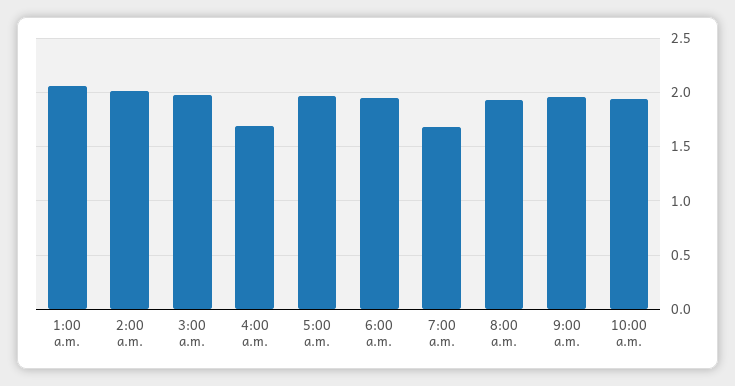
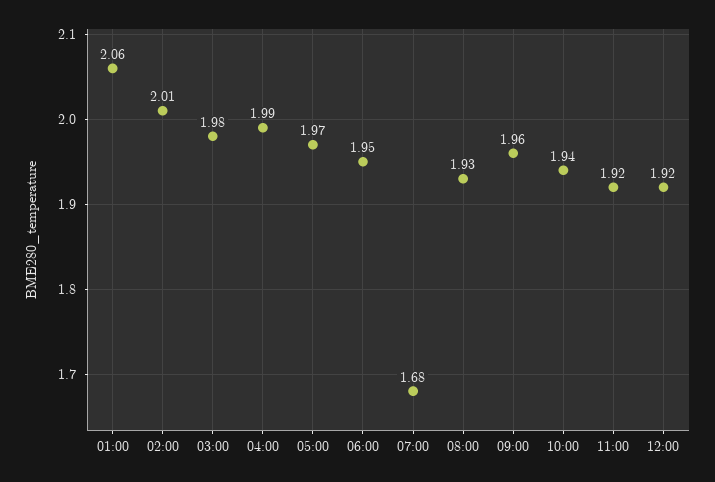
4:00 a.m.: 1.7 -> 1.99
11:00: none -> 1.92
12:00: none -> 1.92

